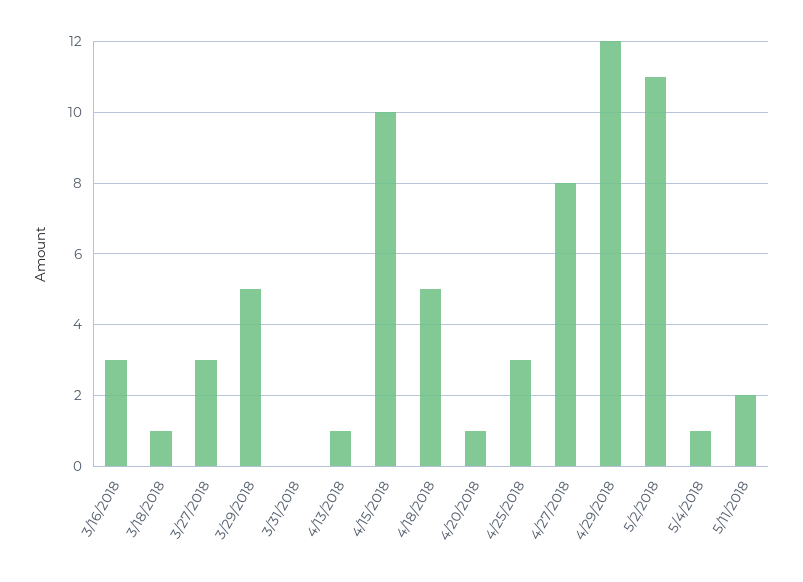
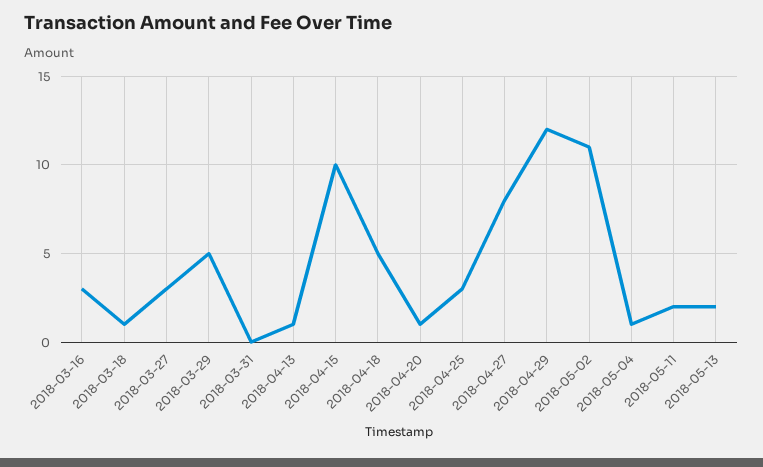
2018-05-13: none -> 2

